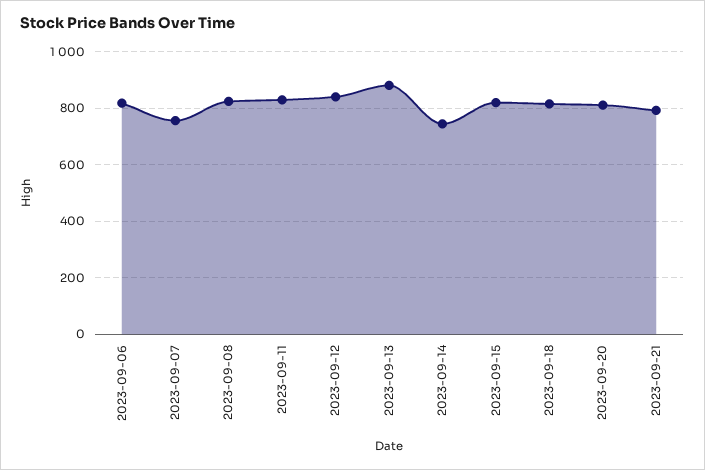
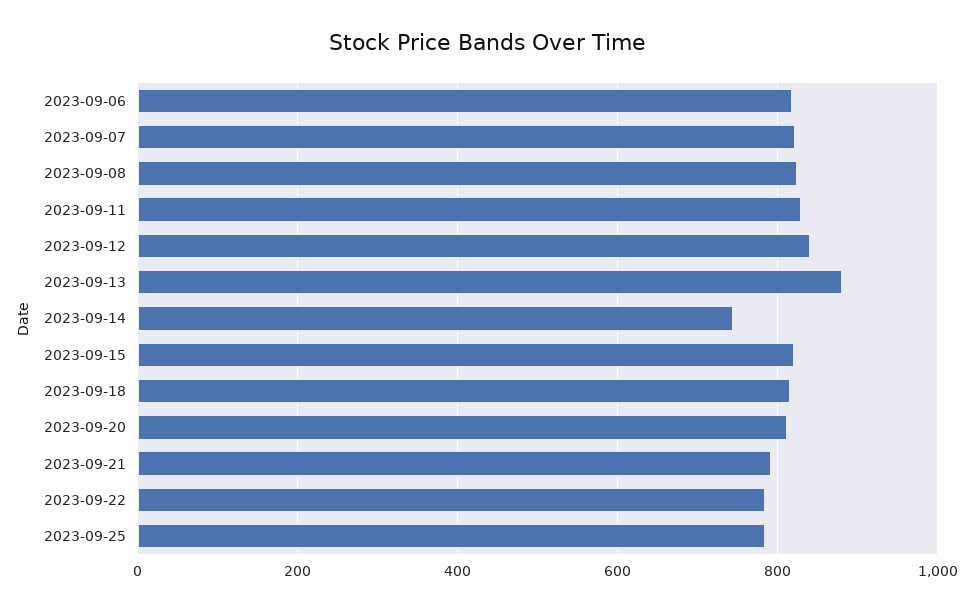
2023-09-07: 750 -> 820
2023-09-22: none -> 780
2023-09-25: none -> 780

